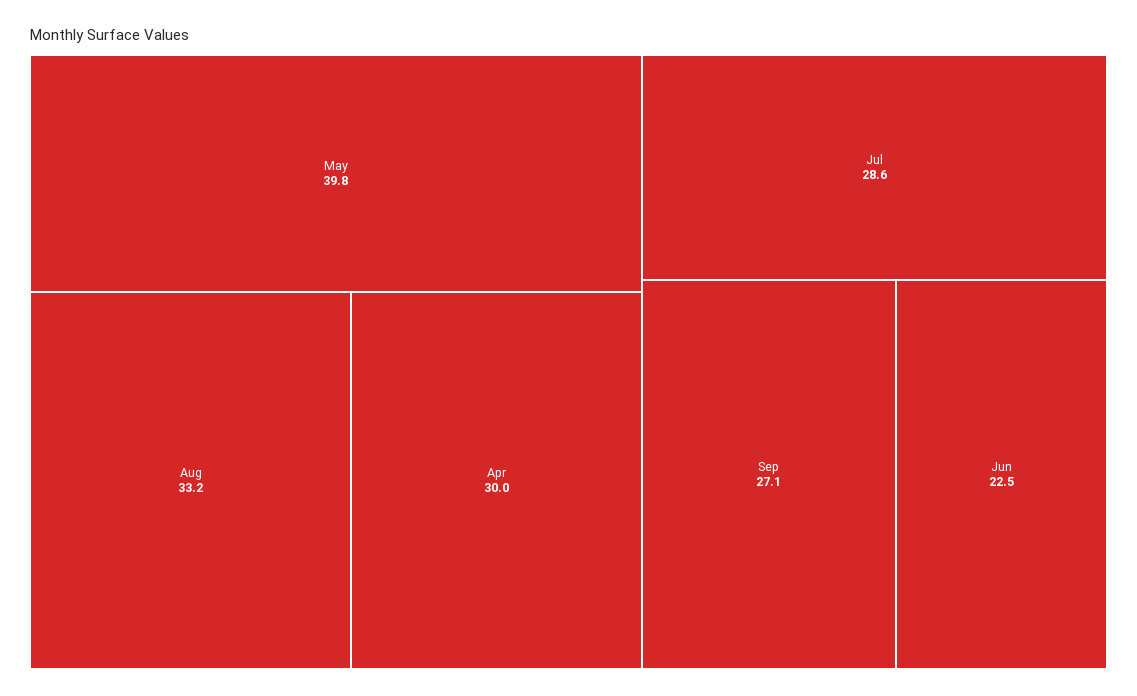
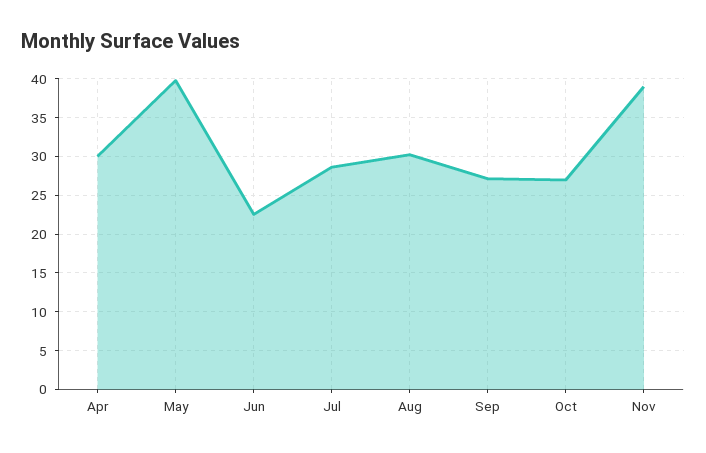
Aug: 33.2 -> 30
Oct: none -> 27
Nov: none -> 39

